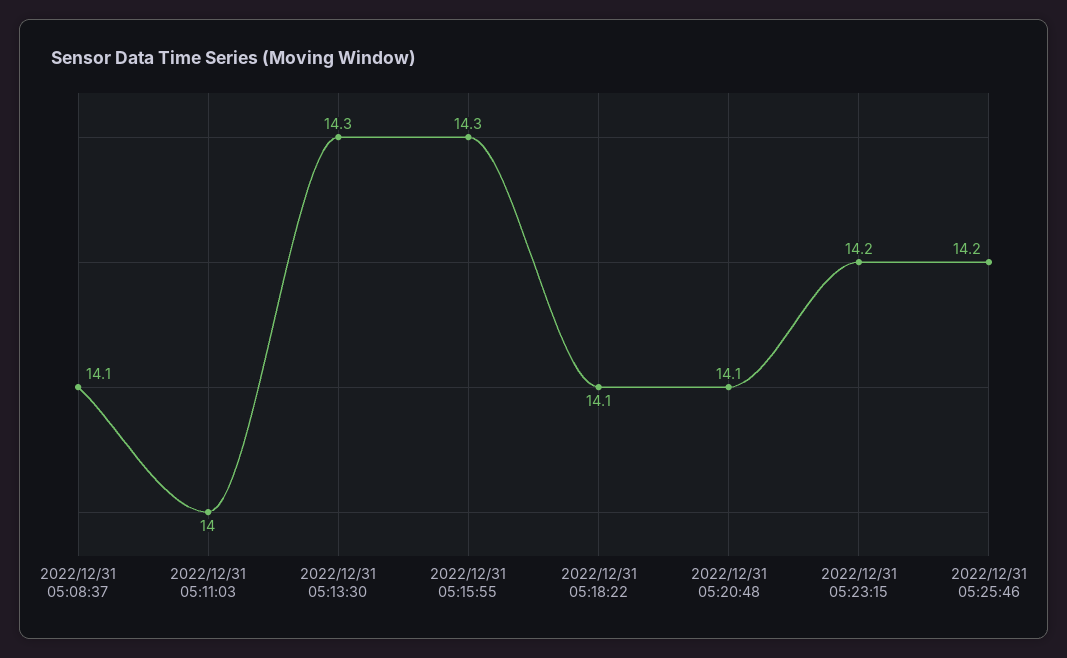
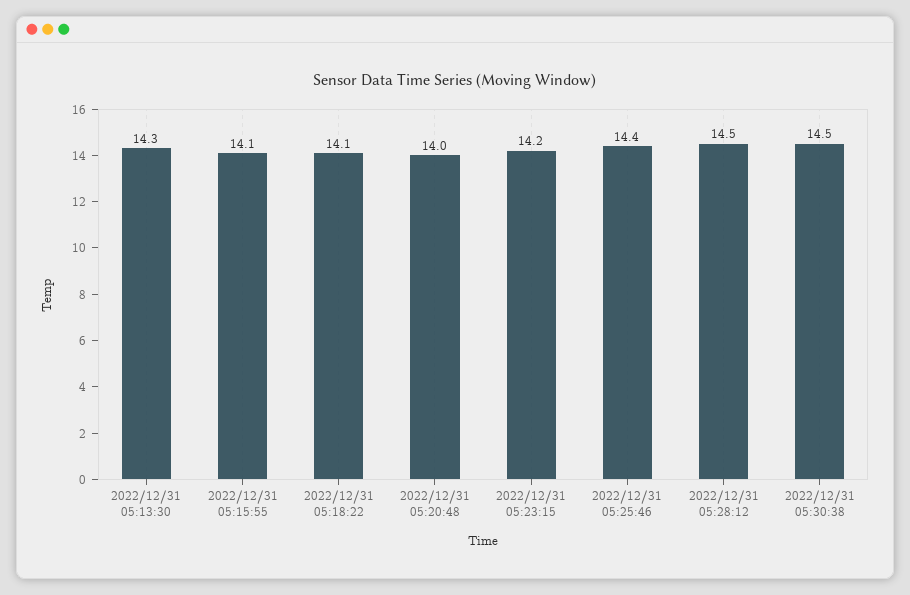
2022/12/31 05:08:37: 14.1 -> none
2022/12/31 05:11:03: 14 -> none
2022/12/31 05:15:55: 14.3 -> 14.1
2022/12/31 05:20:48: 14.1 -> 14
2022/12/31 05:25:46: 14.2 -> 14.4
2022/12/31 05:28:12: none -> 14.5
2022/12/31 05:30:38: none -> 14.5

